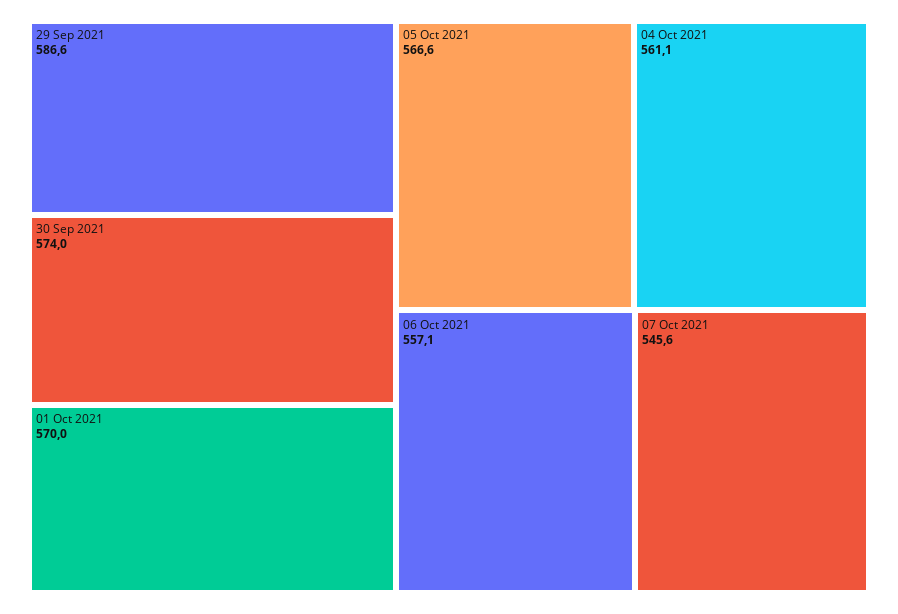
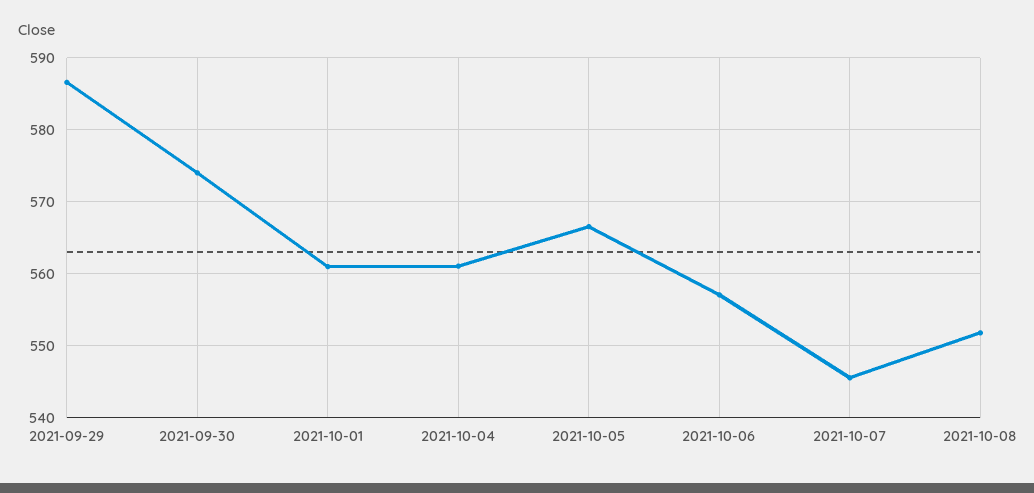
01 Oct 2021: 570 -> 561
2021-10-08: none -> 552

